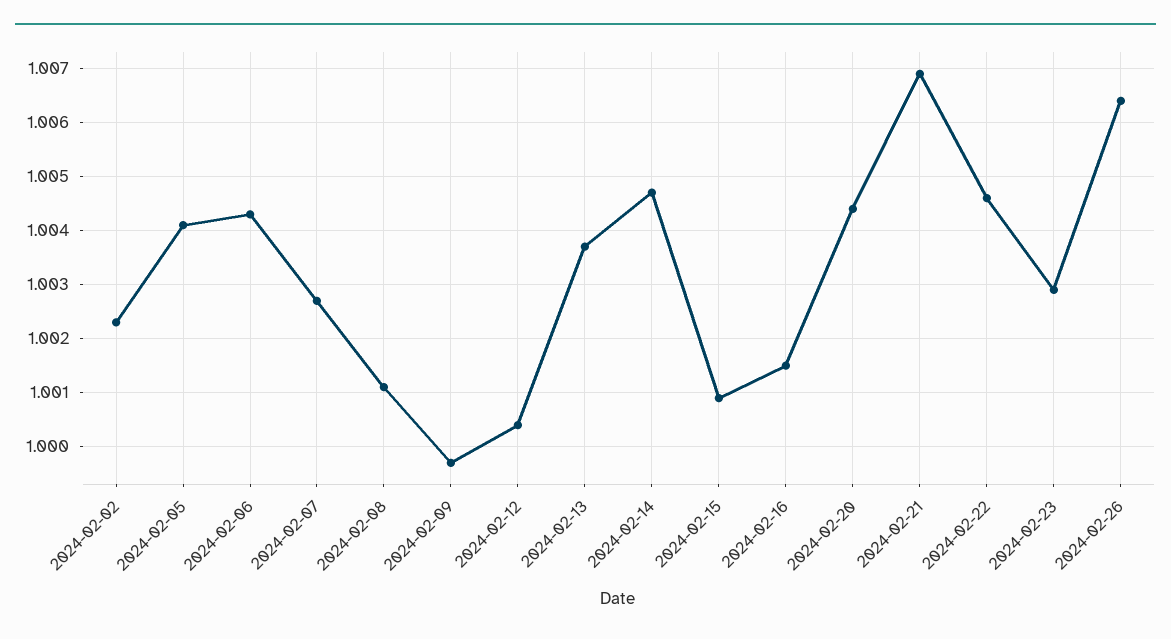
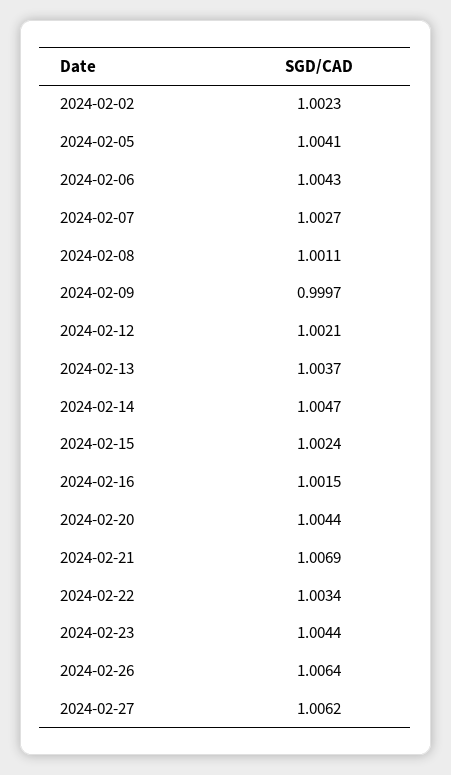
2024-02-12: 1.0005 -> 1.0021
2024-02-15: 1.001 -> 1.0024
2024-02-22: 1.0045 -> 1.0034
2024-02-23: 1.003 -> 1.0044
2024-02-27: none -> 1.0062

